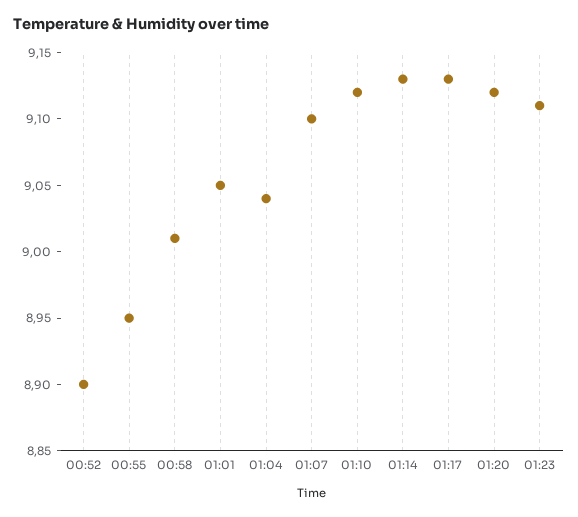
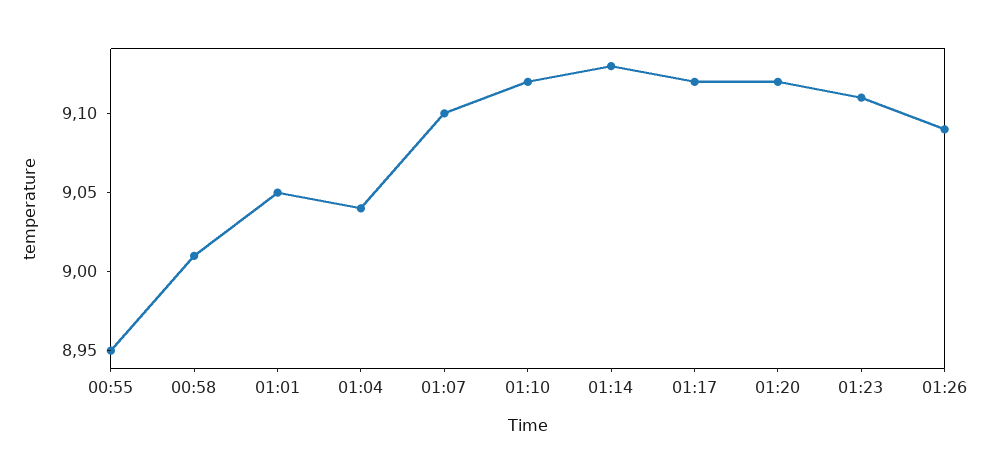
00:52: 8.9 -> none
01:17: 9.13 -> 9.12
01:26: none -> 9.09

